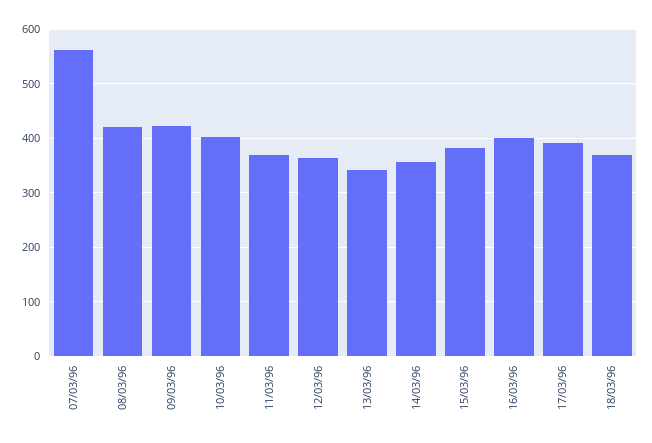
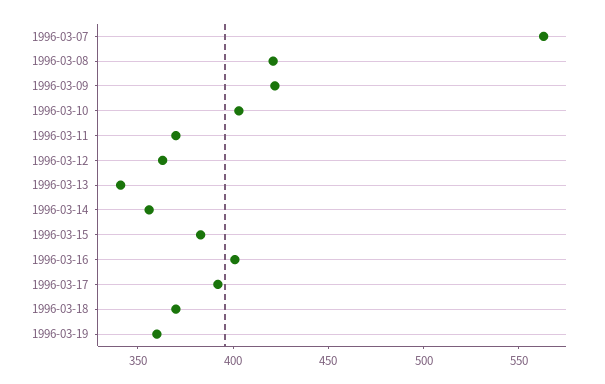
1996-03-19: none -> 360

